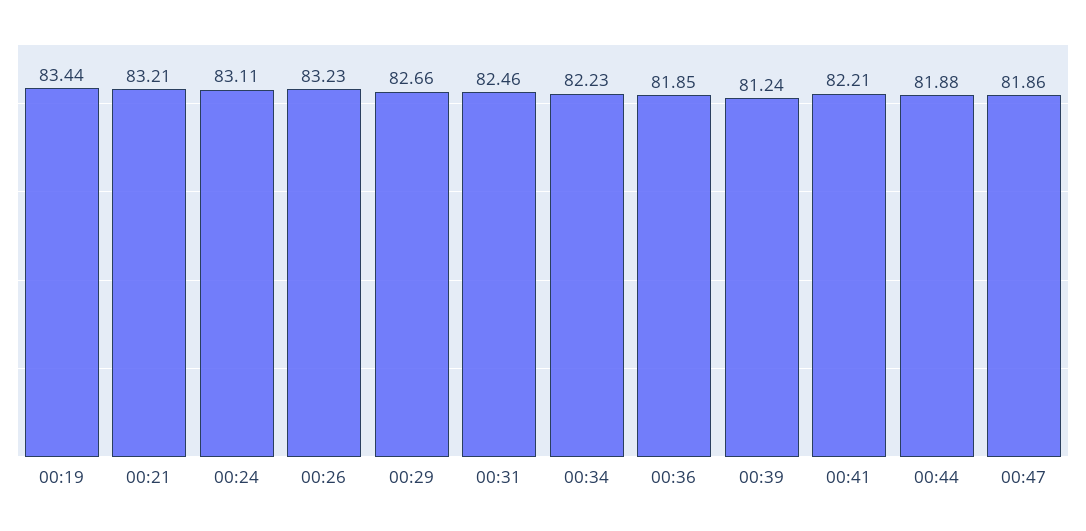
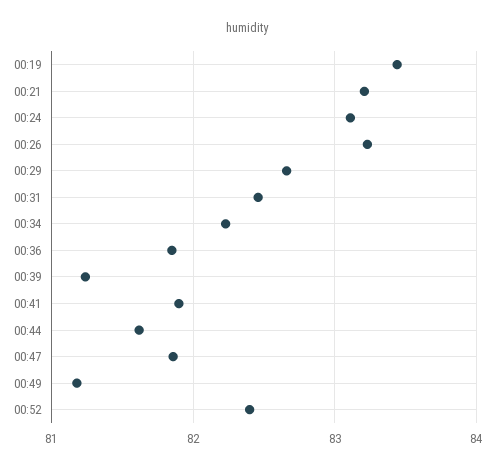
00:41: 82.21 -> 81.9
00:44: 81.88 -> 81.6
00:49: none -> 81.2
00:52: none -> 82.4

